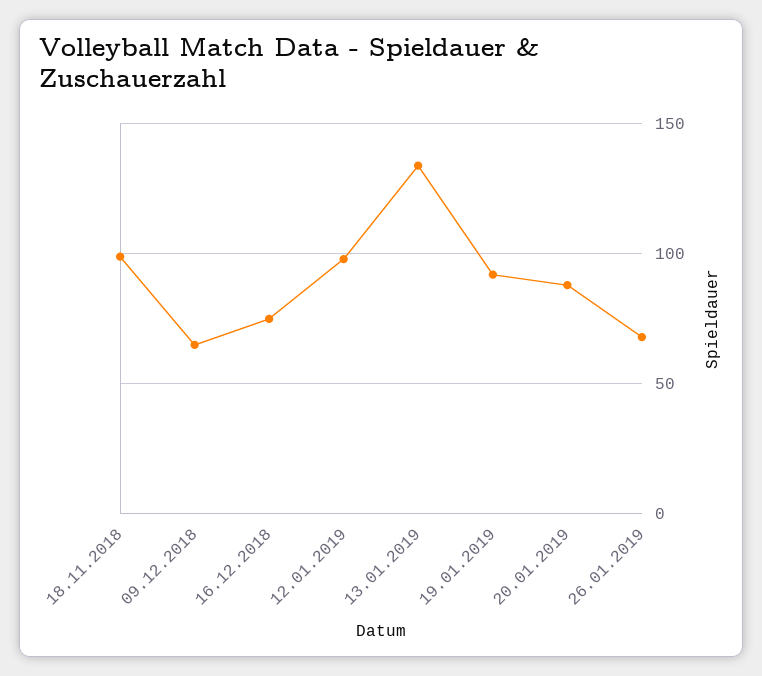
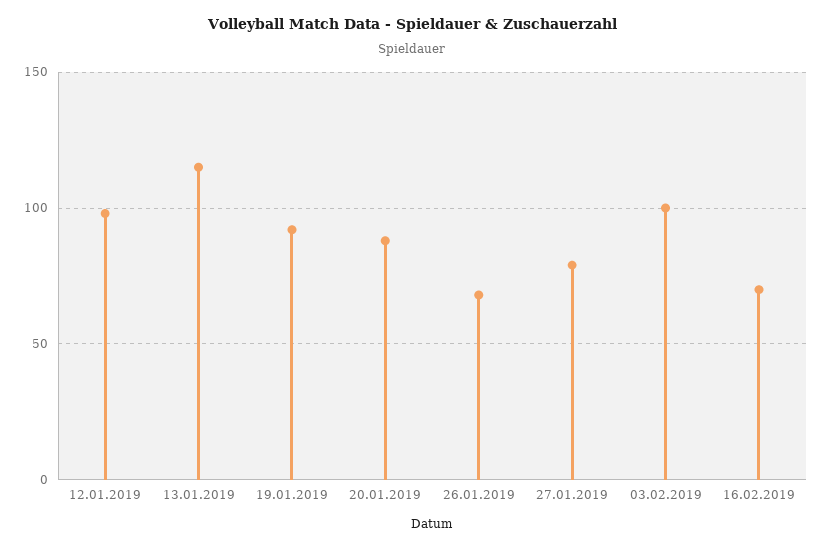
18.11.2018: 100 -> none
09.12.2018: 65 -> none
16.12.2018: 75 -> none
13.01.2019: 135 -> 115
27.01.2019: none -> 80
03.02.2019: none -> 100
16.02.2019: none -> 70

